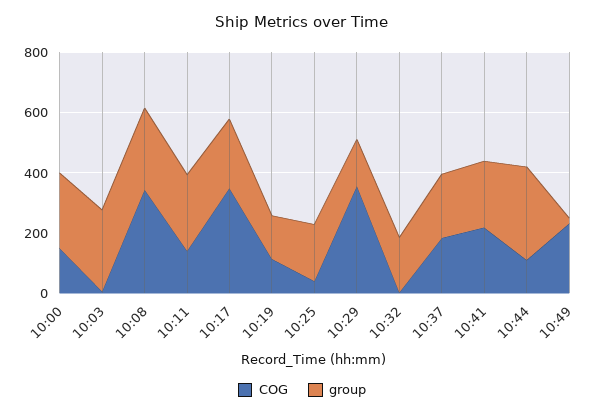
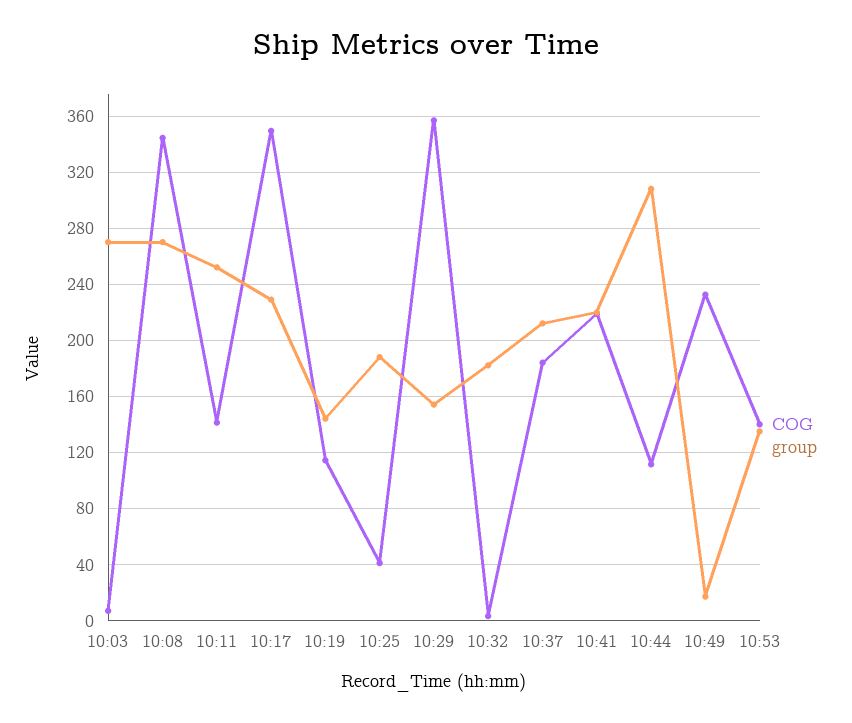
COG, 10:00: 150 -> none
group, 10:00: 250 -> none
COG, 10:53: none -> 140
group, 10:53: none -> 135

